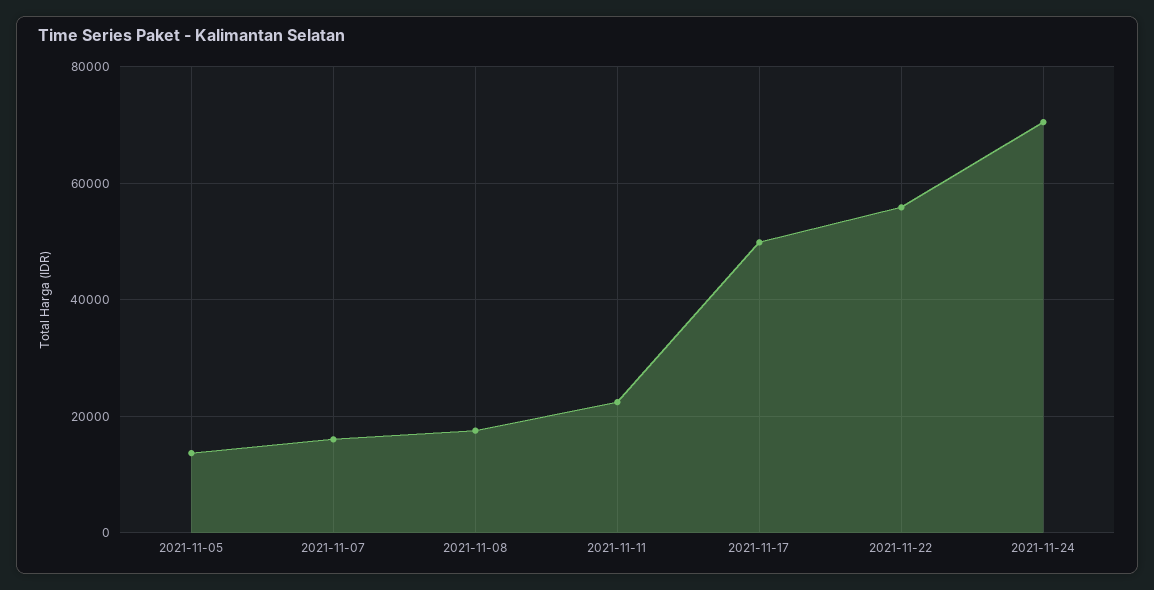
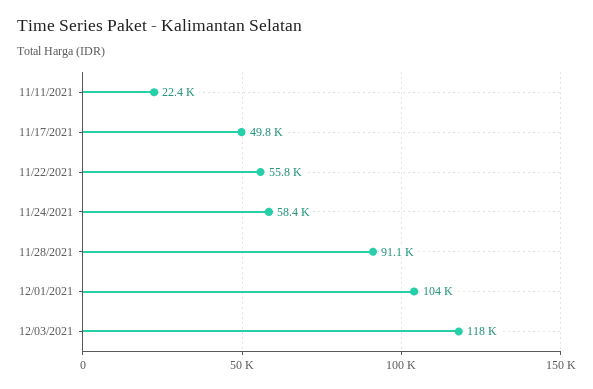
2021-11-05: 14000 -> none
2021-11-07: 16000 -> none
2021-11-08: 18000 -> none
2021-11-24: 70000 -> 58400
11/28/2021: none -> 91100
12/01/2021: none -> 104000
12/03/2021: none -> 118000

